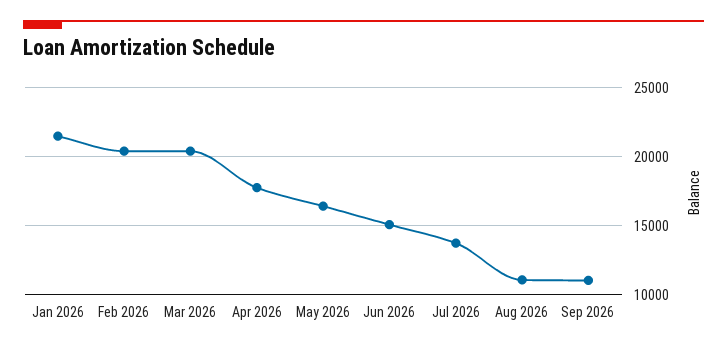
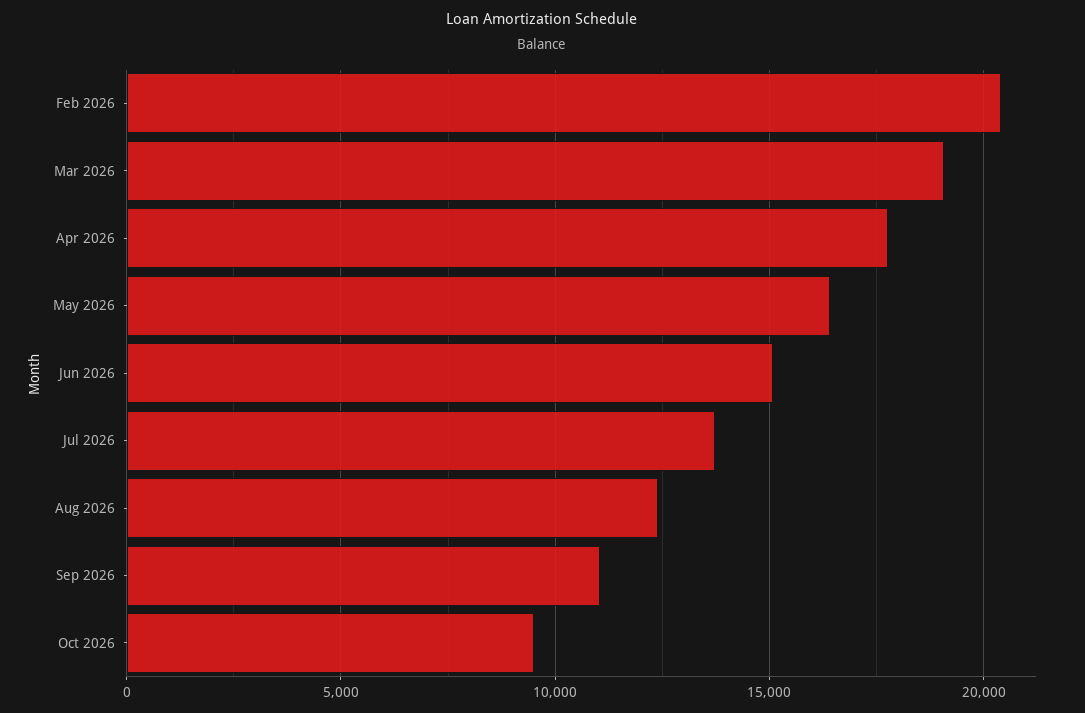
Jan 2026: 21500 -> none
Mar 2026: 20500 -> 19000
Aug 2026: 11000 -> 12500
Oct 2026: none -> 9500

